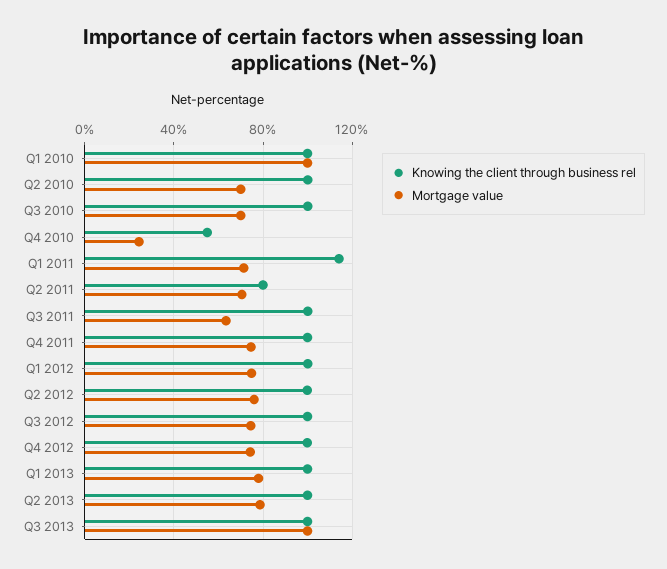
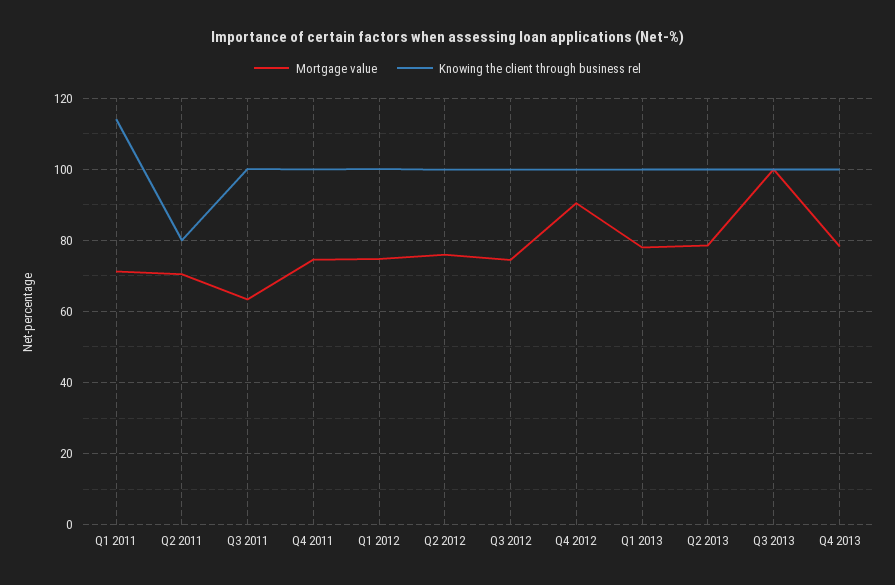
Knowing the client through business rel, Q1 2010: 100 -> none
Mortgage value, Q1 2010: 100 -> none
Knowing the client through business rel, Q2 2010: 100 -> none
Mortgage value, Q2 2010: 70 -> none
Knowing the client through business rel, Q3 2010: 100 -> none
Mortgage value, Q3 2010: 70 -> none
Knowing the client through business rel, Q4 2010: 55 -> none
Mortgage value, Q4 2010: 25 -> none
Mortgage value, Q4 2012: 75 -> 90
Mortgage value, Q4 2013: none -> 78
Knowing the client through business rel, Q4 2013: none -> 100

